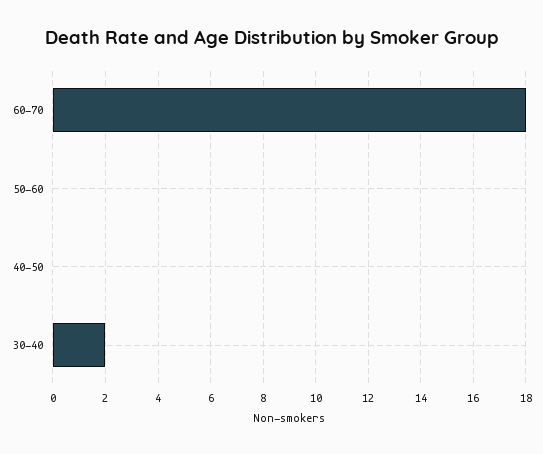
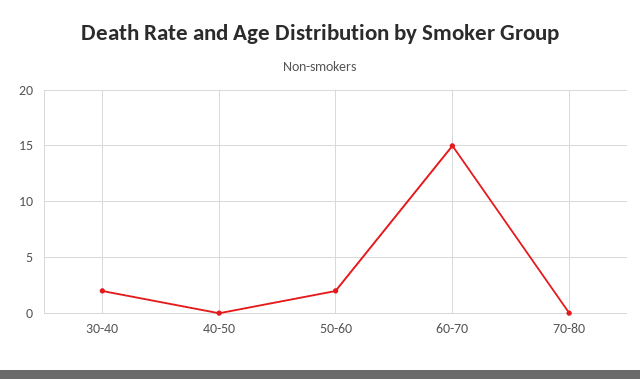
60-70: 18 -> 15
50-60: 0 -> 2
70-80: none -> 0

